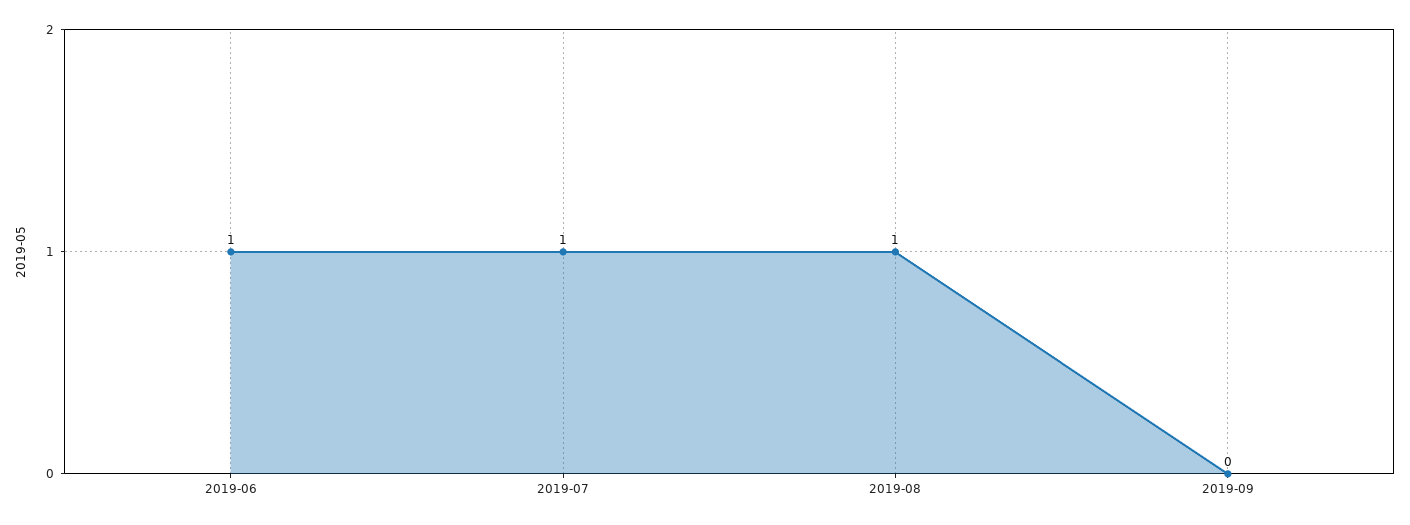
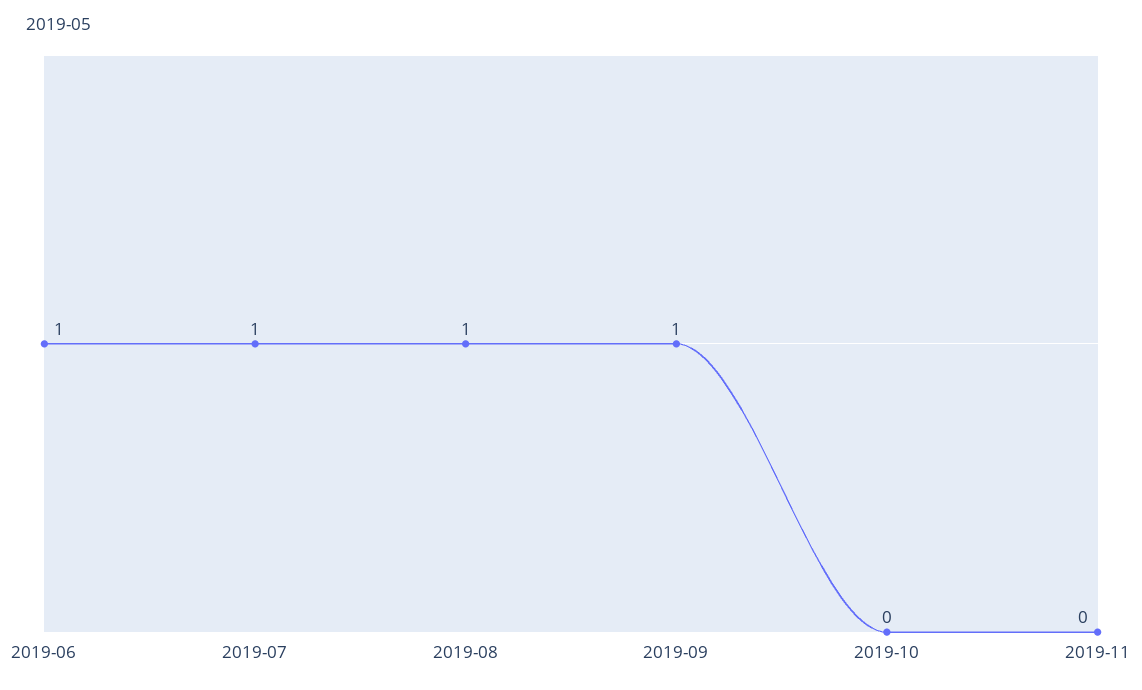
2019-09: 0 -> 1
2019-10: none -> 0
2019-11: none -> 0

